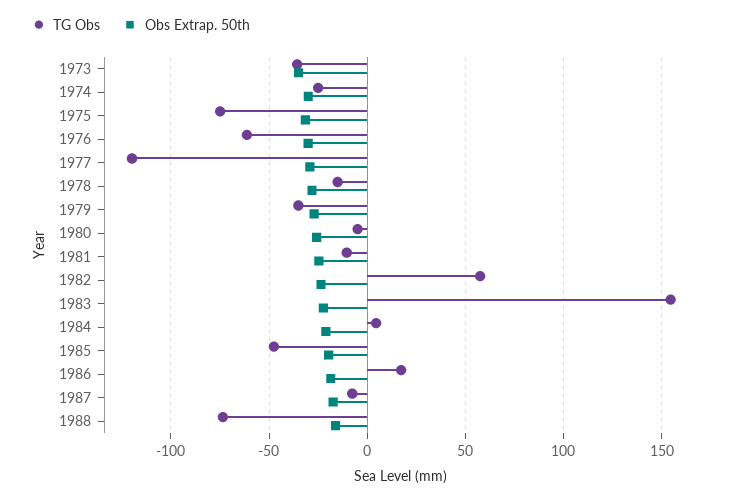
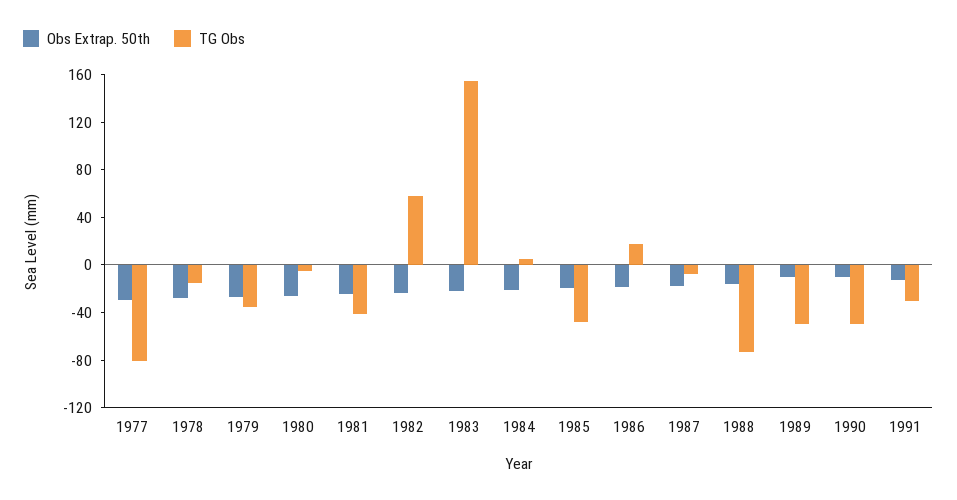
TG Obs, 1973: -35 -> none
Obs Extrap. 50th, 1973: -35 -> none
TG Obs, 1974: -25 -> none
Obs Extrap. 50th, 1974: -30 -> none
TG Obs, 1975: -75 -> none
Obs Extrap. 50th, 1975: -30 -> none
TG Obs, 1976: -60 -> none
Obs Extrap. 50th, 1976: -30 -> none
TG Obs, 1977: -120 -> -80
TG Obs, 1981: -10 -> -40
Obs Extrap. 50th, 1989: none -> -10
TG Obs, 1989: none -> -50
Obs Extrap. 50th, 1990: none -> -10
TG Obs, 1990: none -> -50
Obs Extrap. 50th, 1991: none -> -10
TG Obs, 1991: none -> -30

